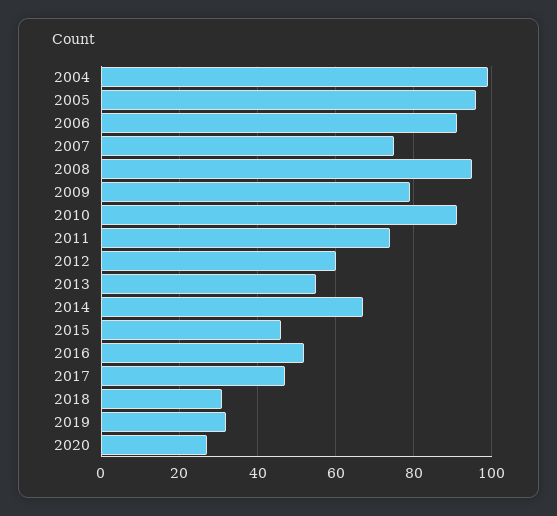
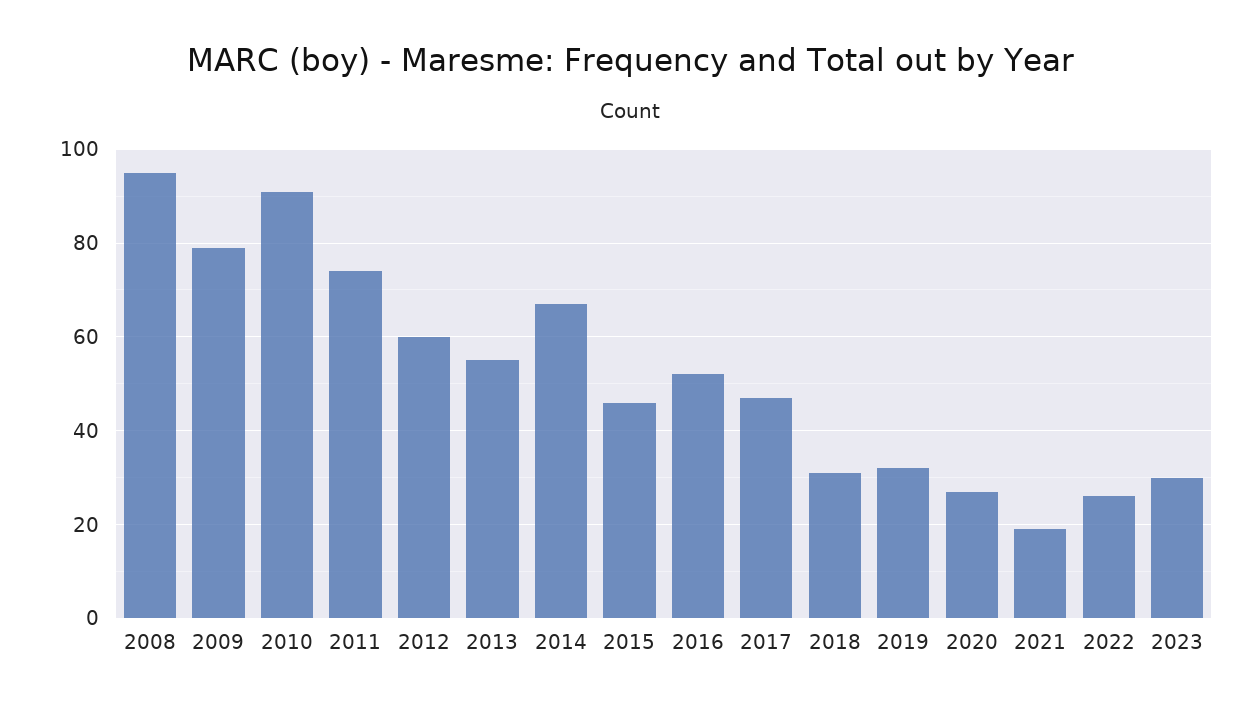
2004: 100 -> none
2005: 95 -> none
2006: 90 -> none
2007: 75 -> none
2021: none -> 20
2022: none -> 25
2023: none -> 30

